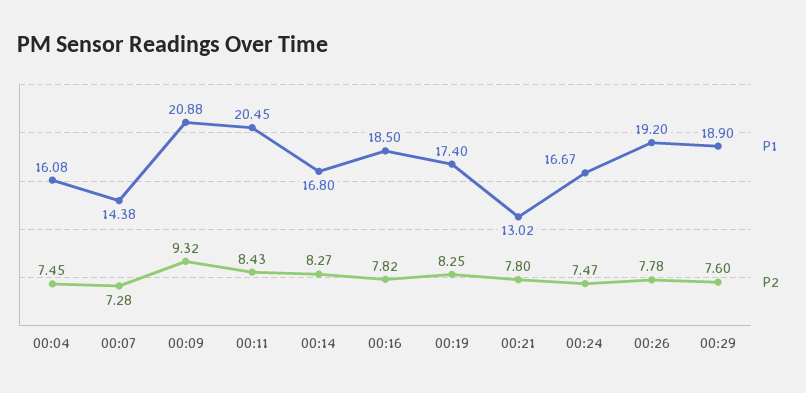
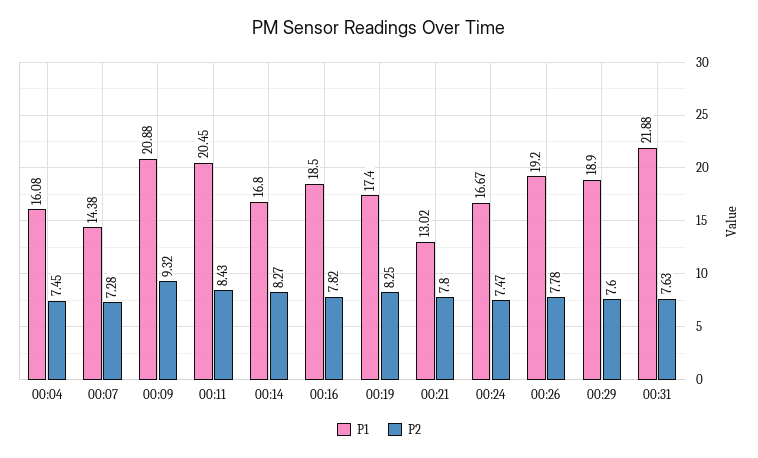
P1, 00:31: none -> 21.88
P2, 00:31: none -> 7.63

